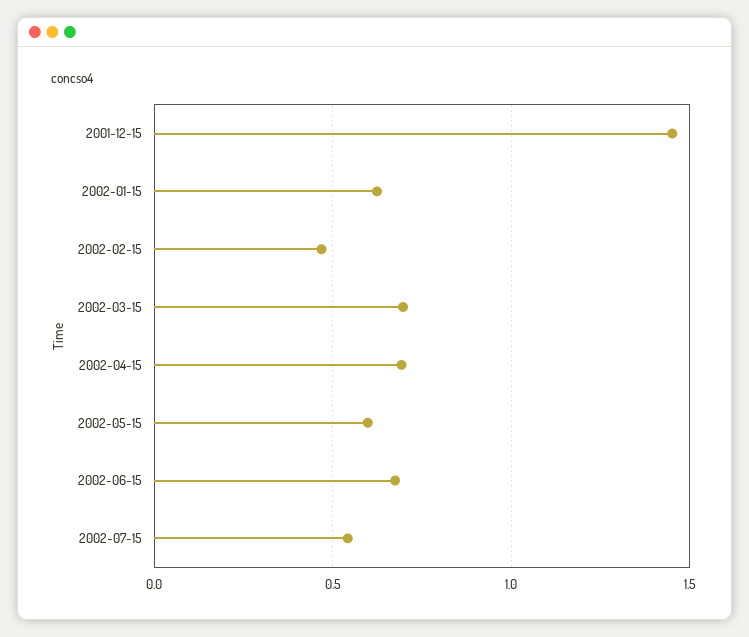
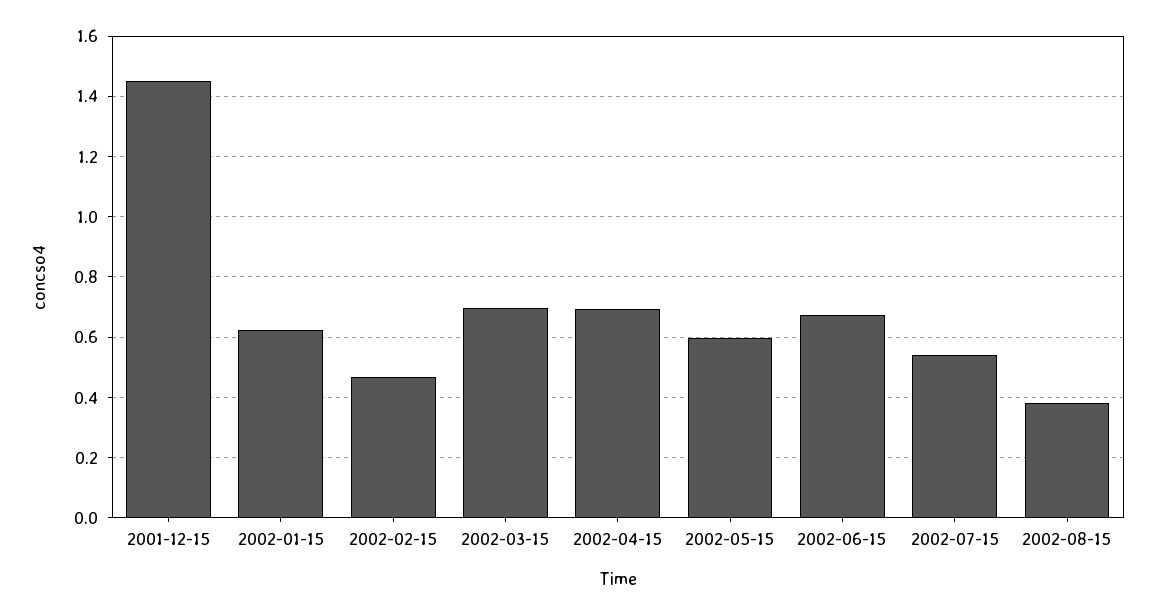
2002-08-15: none -> 0.38

